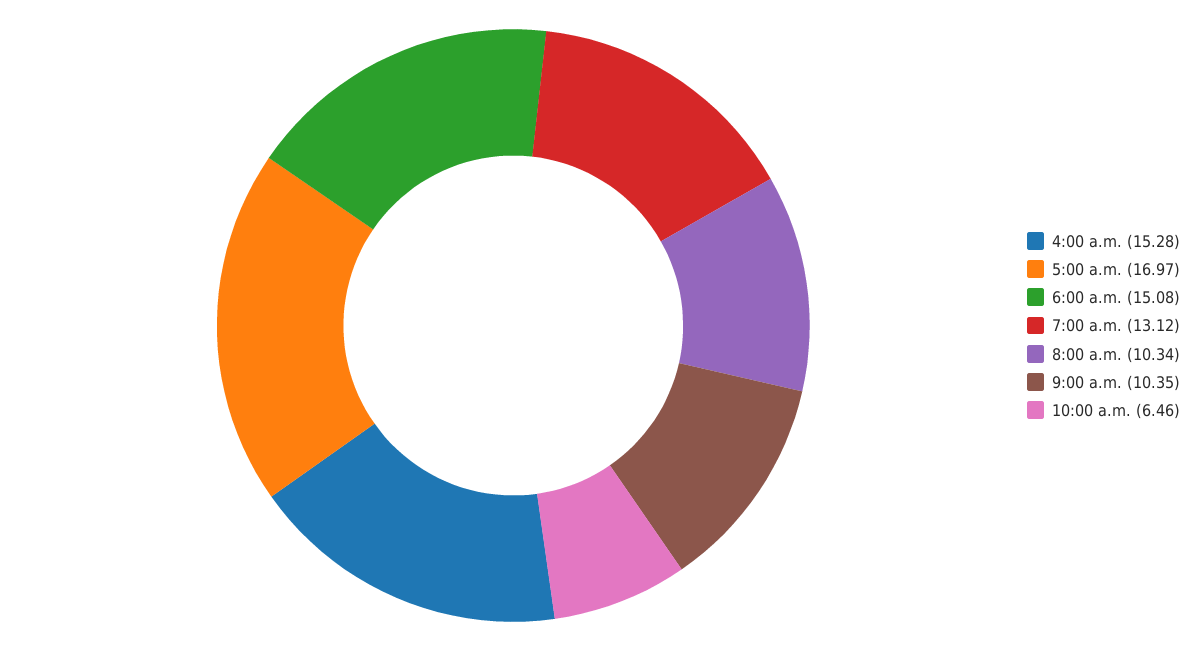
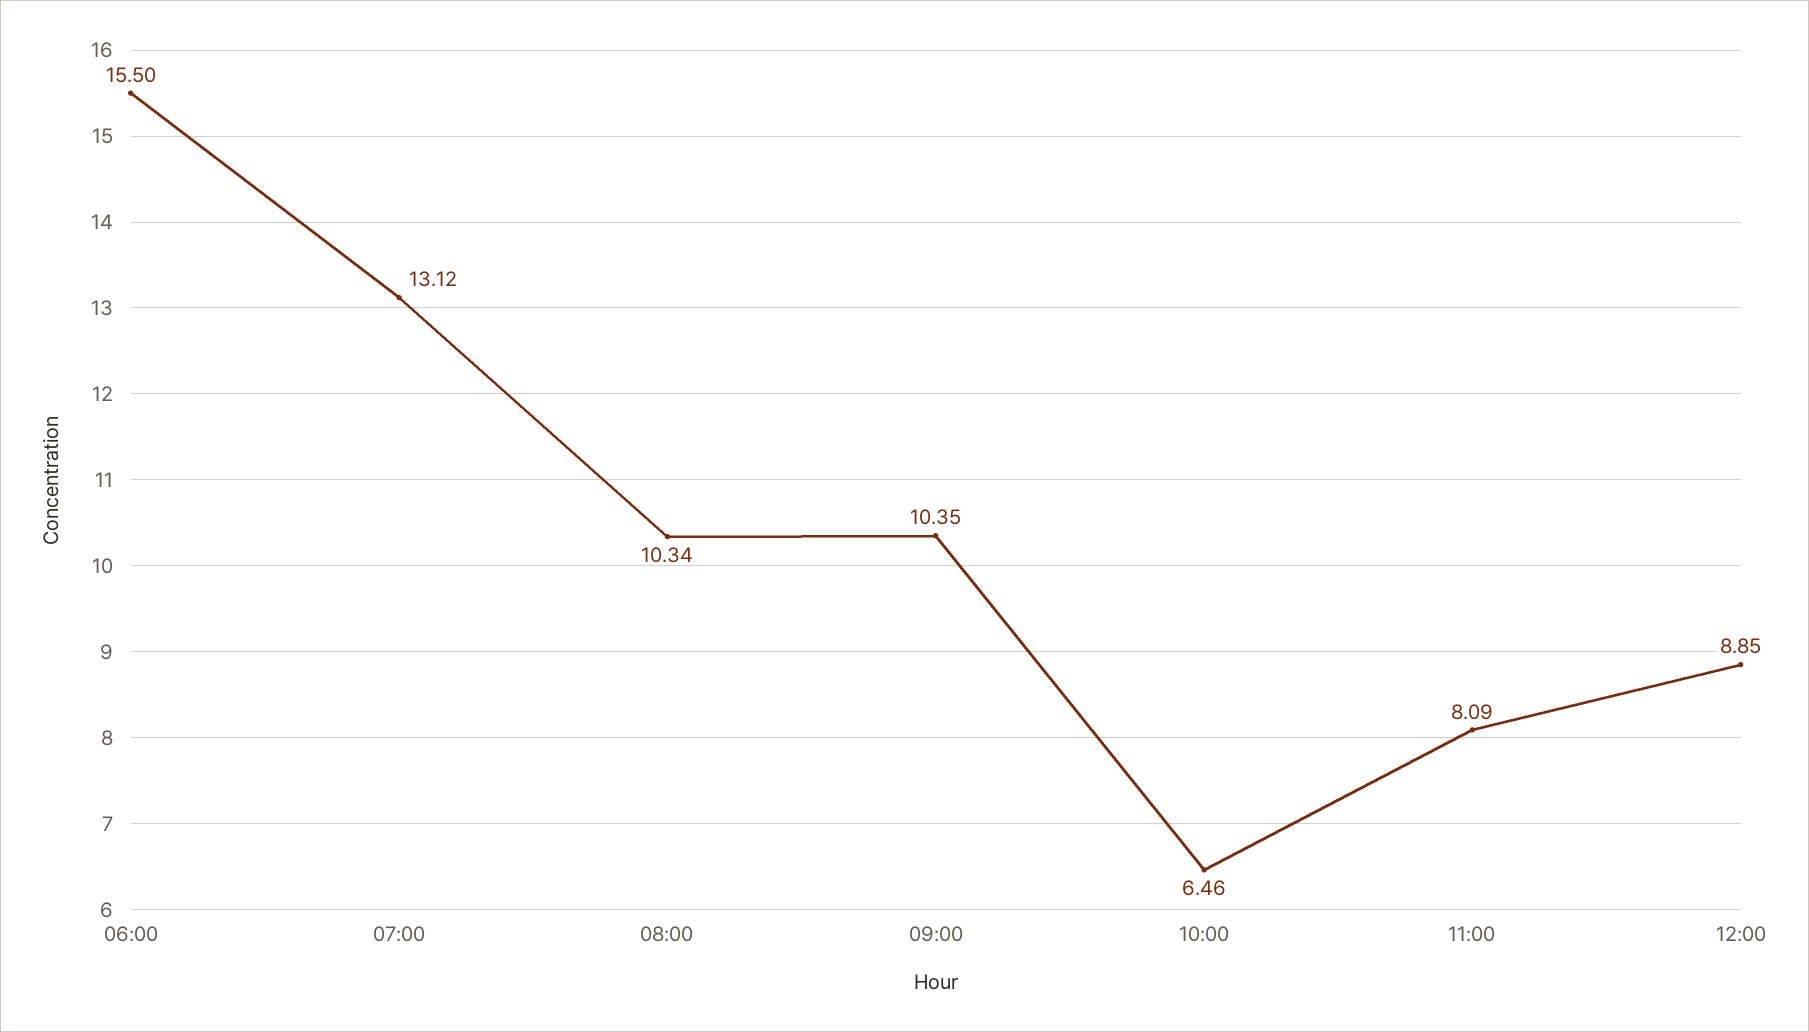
4:00 a.m.: 15.28 -> none
5:00 a.m.: 16.97 -> none
6:00 a.m.: 15.08 -> 15.5
11:00: none -> 8.09
12:00: none -> 8.85

